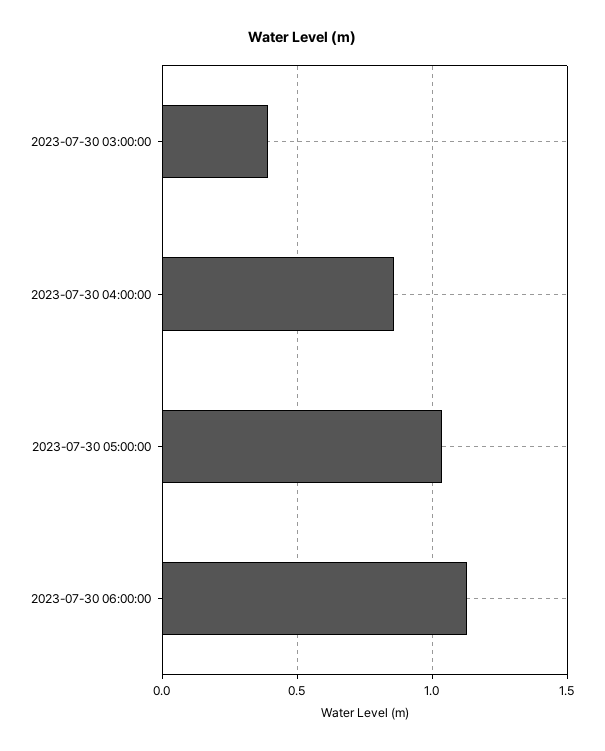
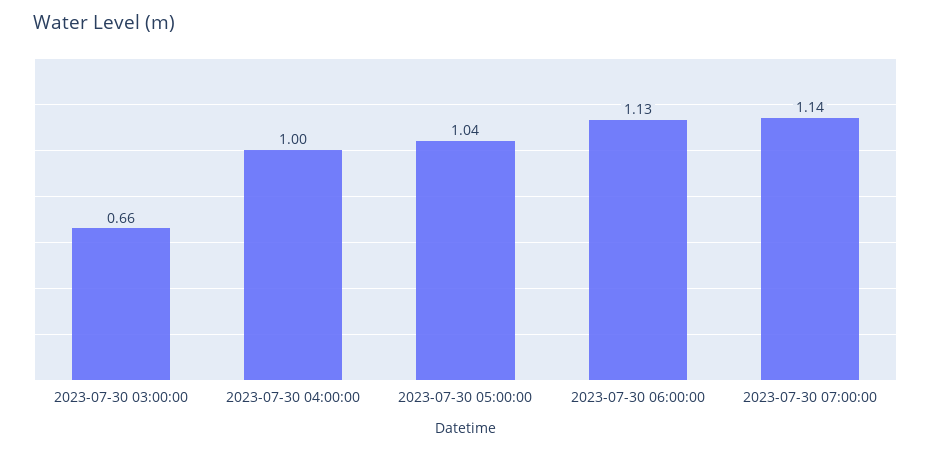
2023-07-30 03:00:00: 0.4 -> 0.66
2023-07-30 04:00:00: 0.85 -> 1
2023-07-30 07:00:00: none -> 1.14

